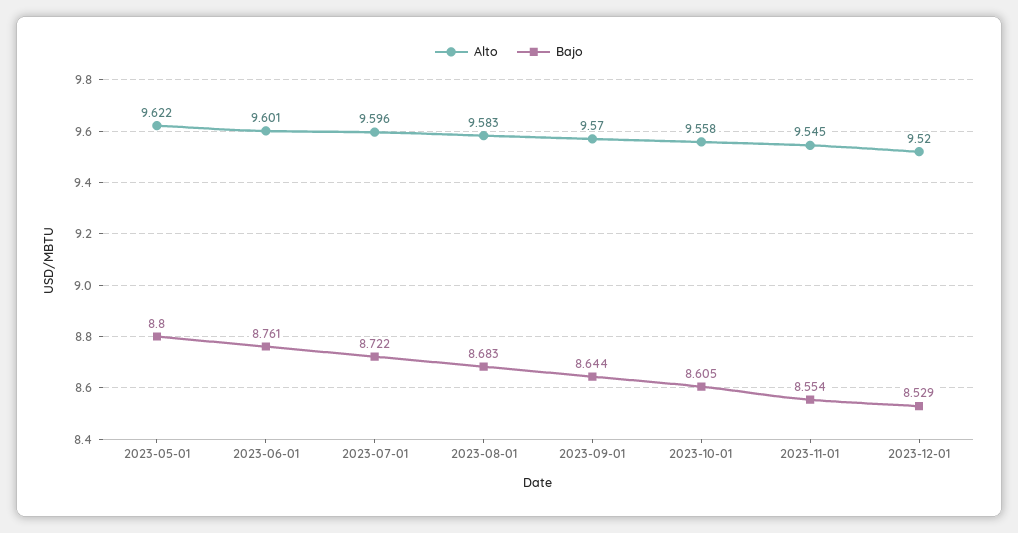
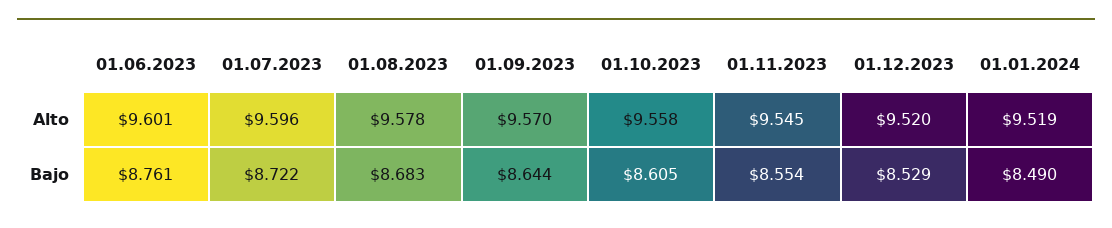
Alto, 2023-05-01: 9.622 -> none
Bajo, 2023-05-01: 8.8 -> none
Alto, 2023-08-01: 9.583 -> 9.578
Alto, 01.01.2024: none -> 9.519
Bajo, 01.01.2024: none -> 8.49

